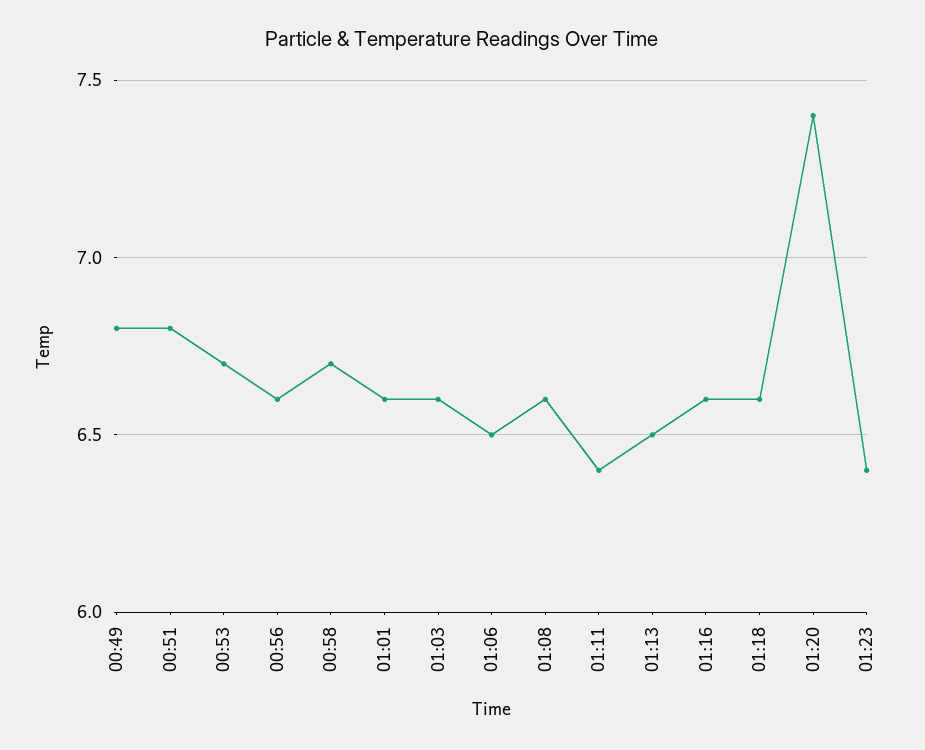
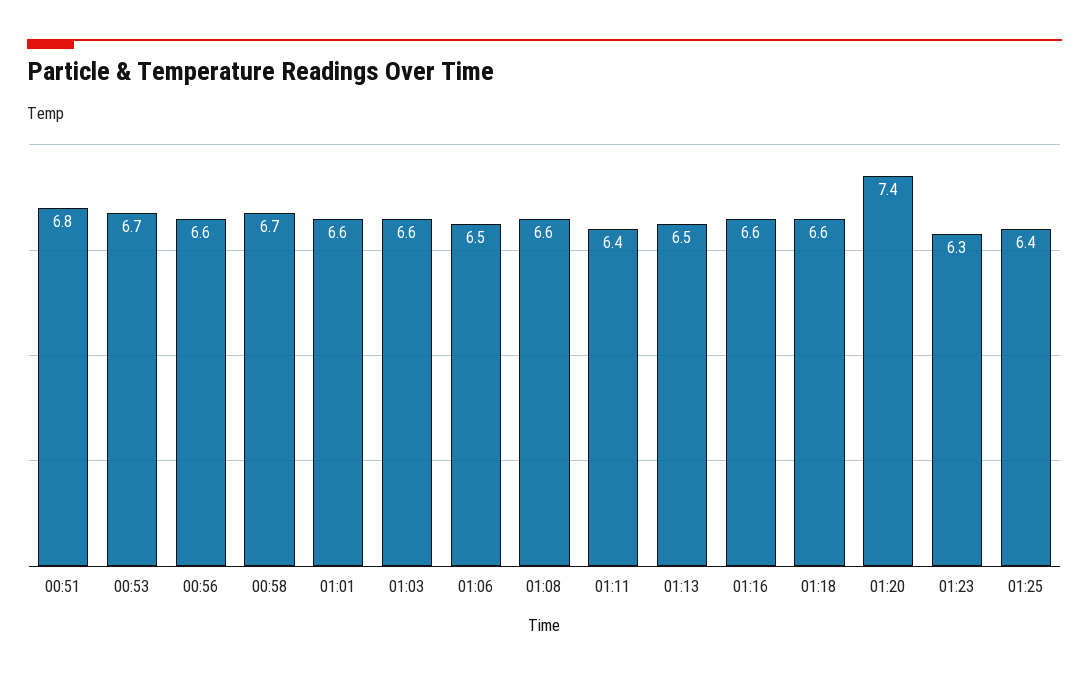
00:49: 6.8 -> none
01:23: 6.4 -> 6.3
01:25: none -> 6.4

